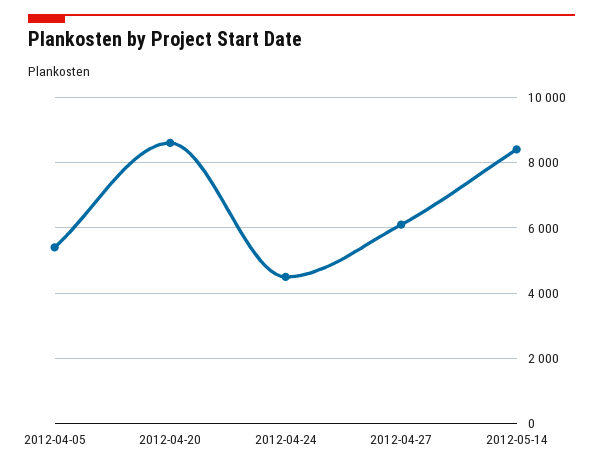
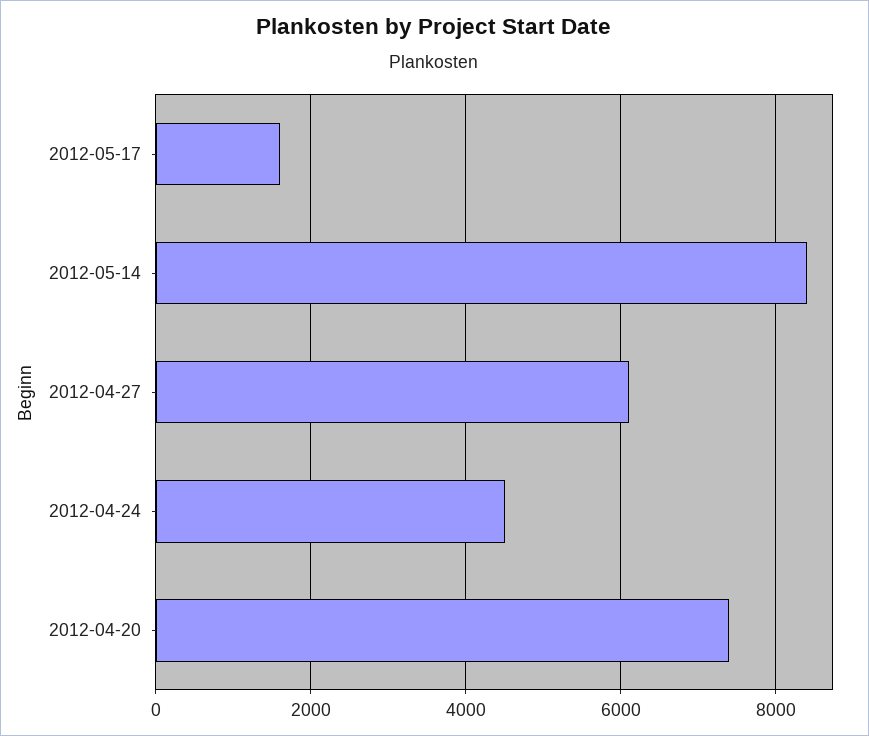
2012-04-05: 5400 -> none
2012-04-20: 8600 -> 7400
2012-05-17: none -> 1600

